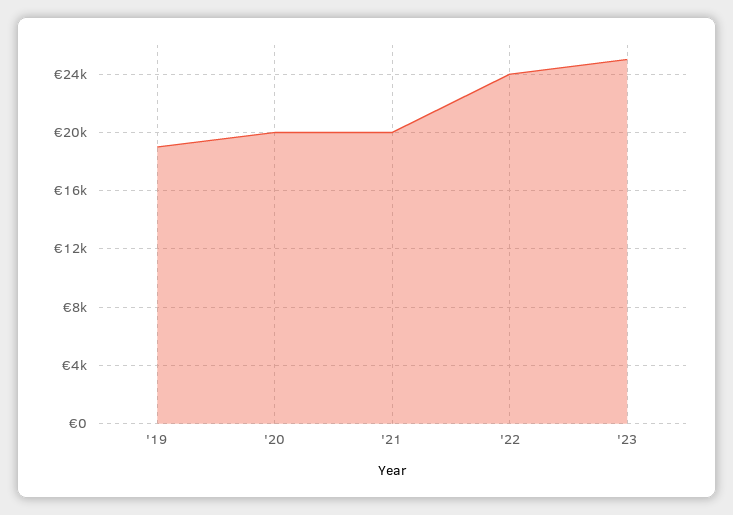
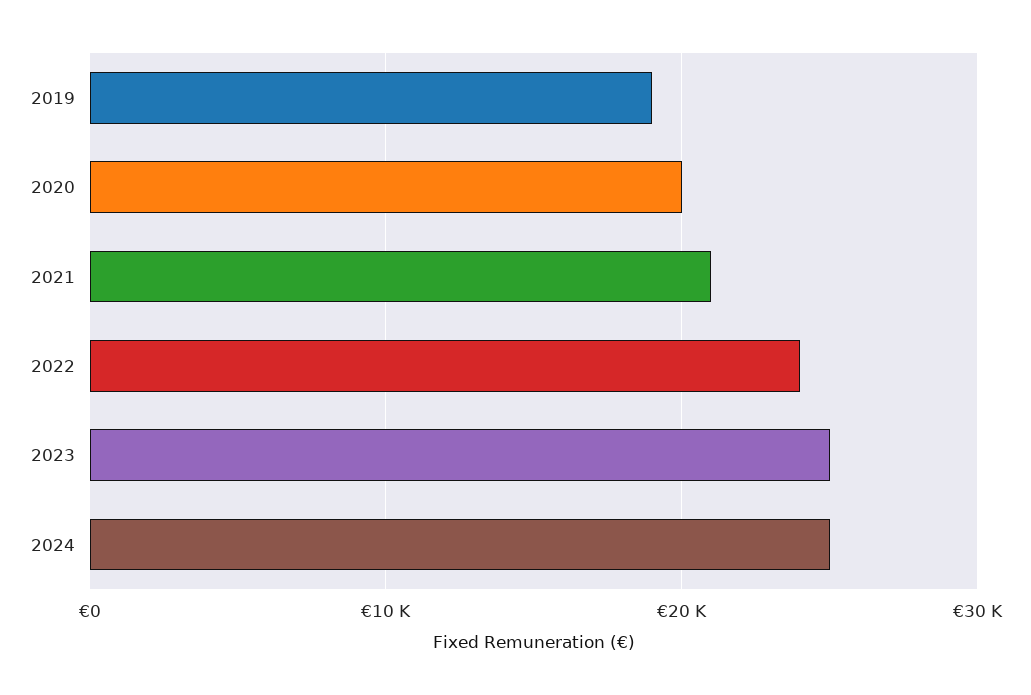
'21: 20000 -> 21000
2024: none -> 25000

